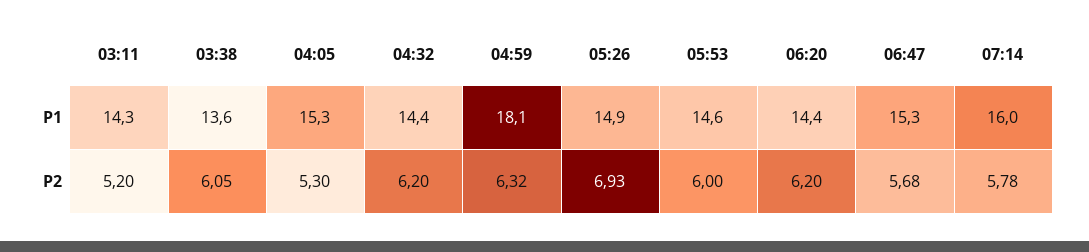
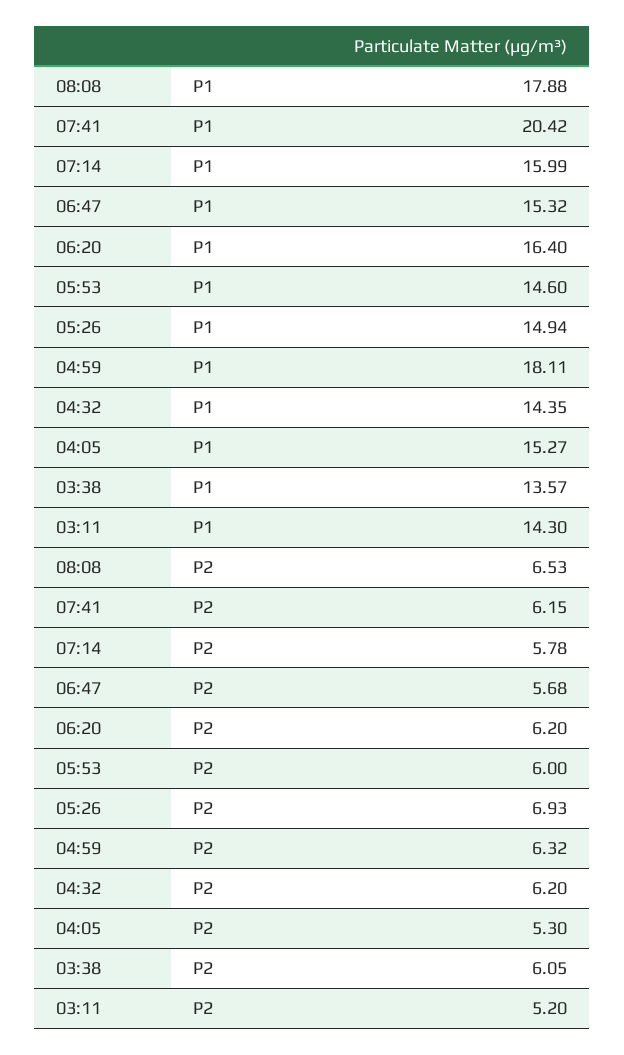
06:20, P1: 14.4 -> 16.4
08:08, P1: none -> 17.88
07:41, P1: none -> 20.42
08:08, P2: none -> 6.53
07:41, P2: none -> 6.15

